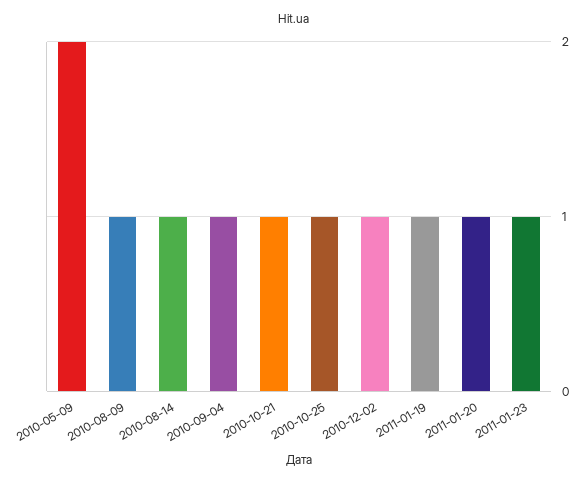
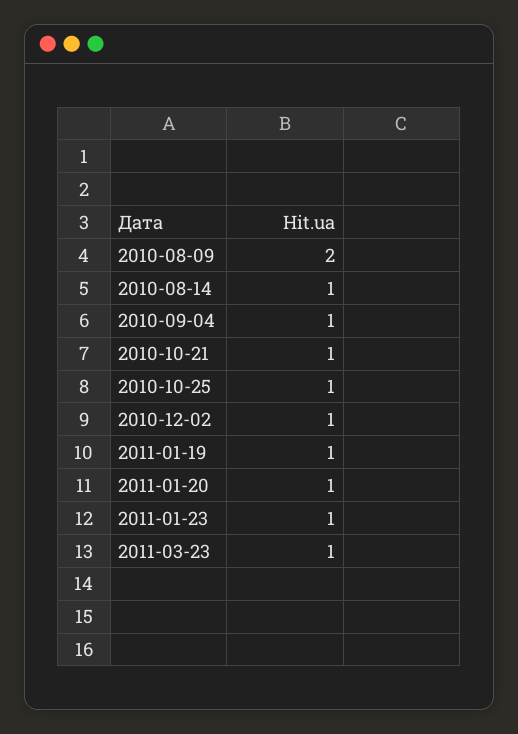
2010-05-09: 2 -> none
2010-08-09: 1 -> 2
2011-03-23: none -> 1

